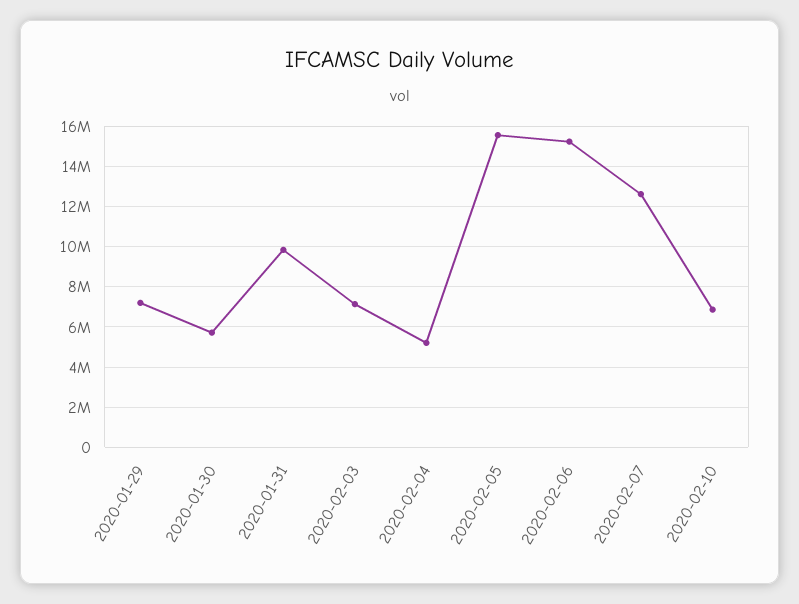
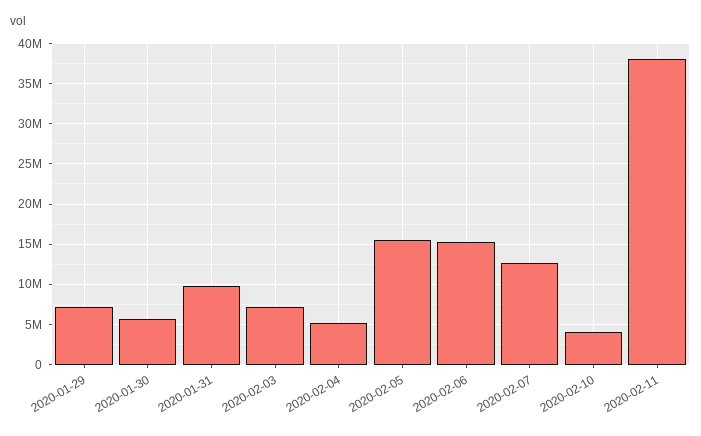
2020-02-10: 7000000 -> 4000000
2020-02-11: none -> 38000000

